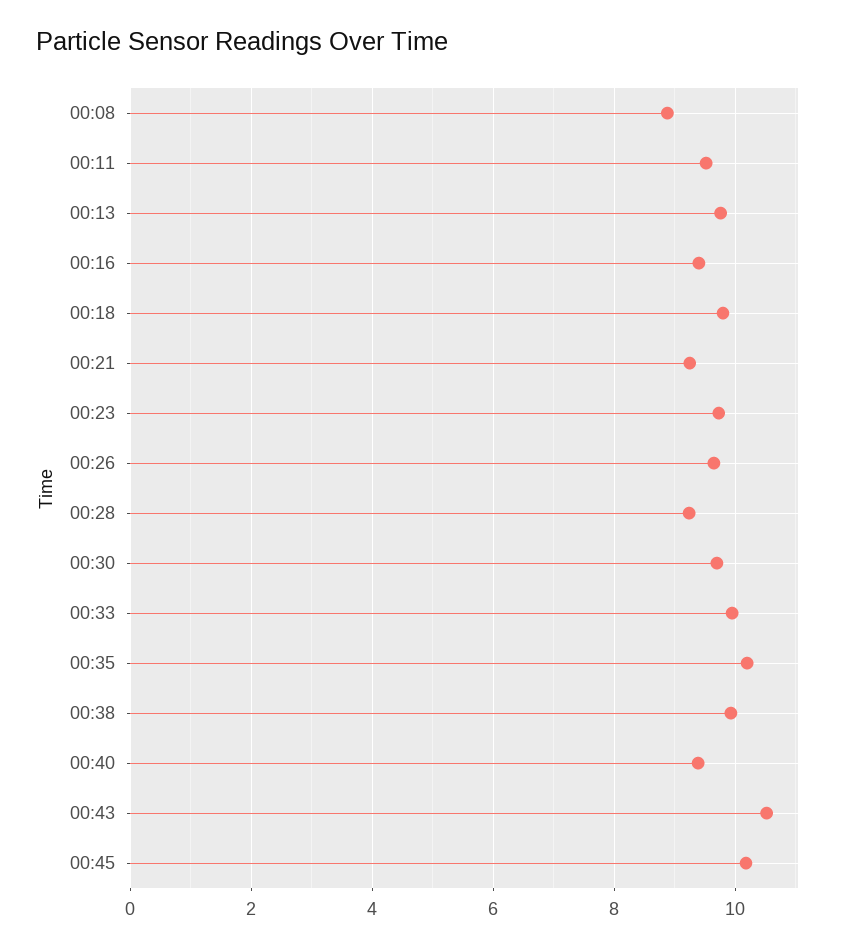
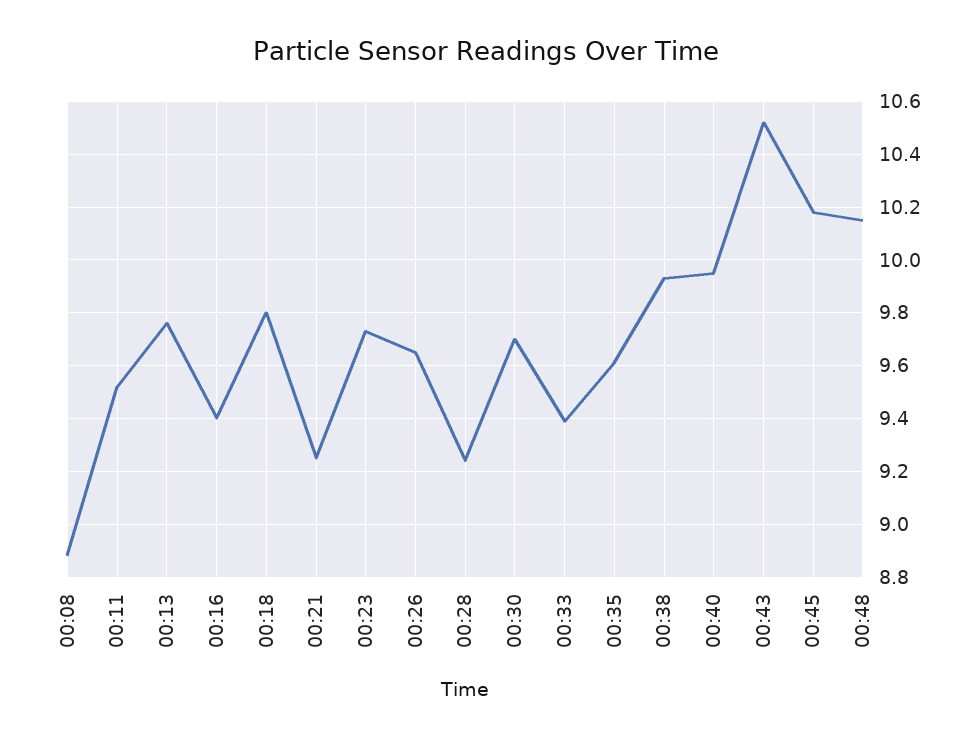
00:33: 10 -> 9.4
00:35: 10.2 -> 9.6
00:40: 9.4 -> 9.95
00:48: none -> 10.15

